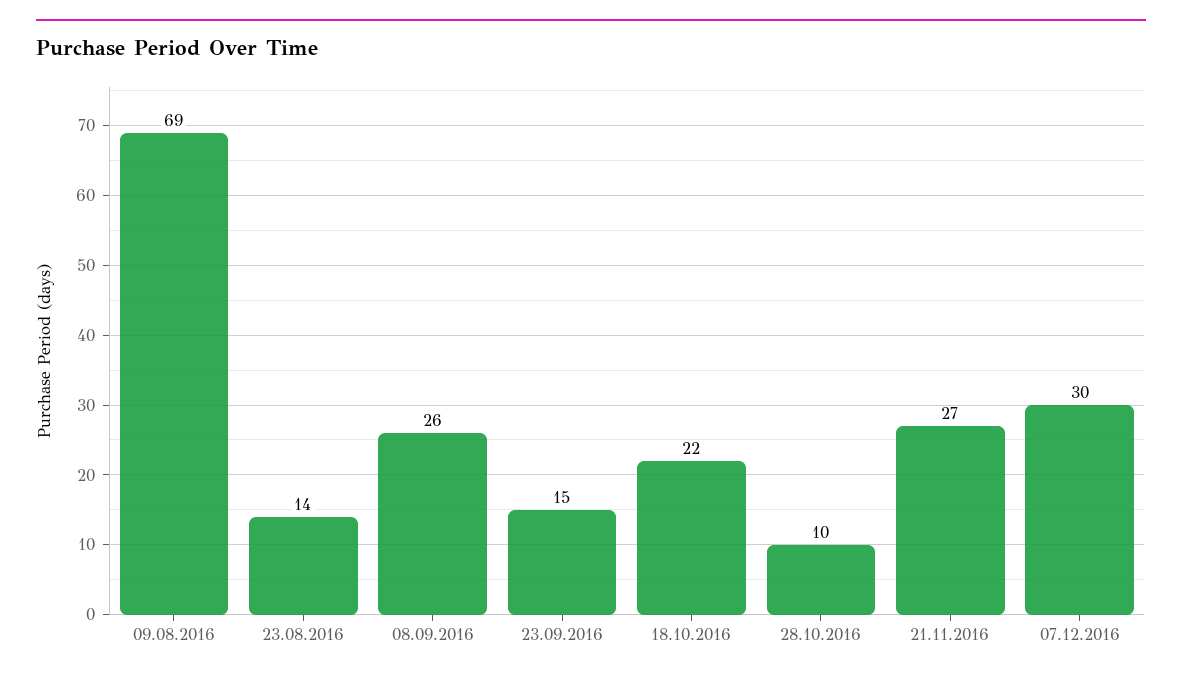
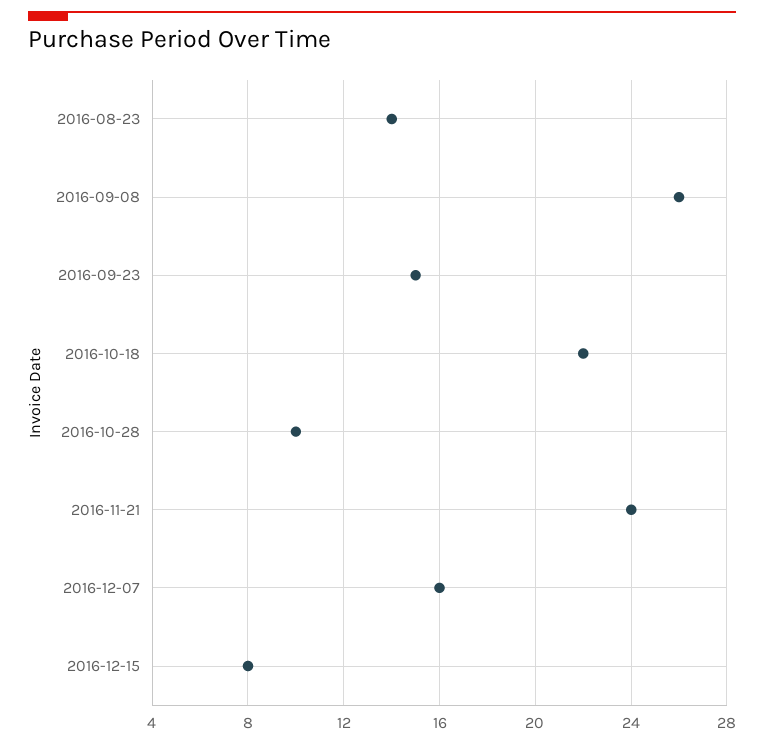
09.08.2016: 69 -> none
21.11.2016: 27 -> 24
07.12.2016: 30 -> 16
2016-12-15: none -> 8

